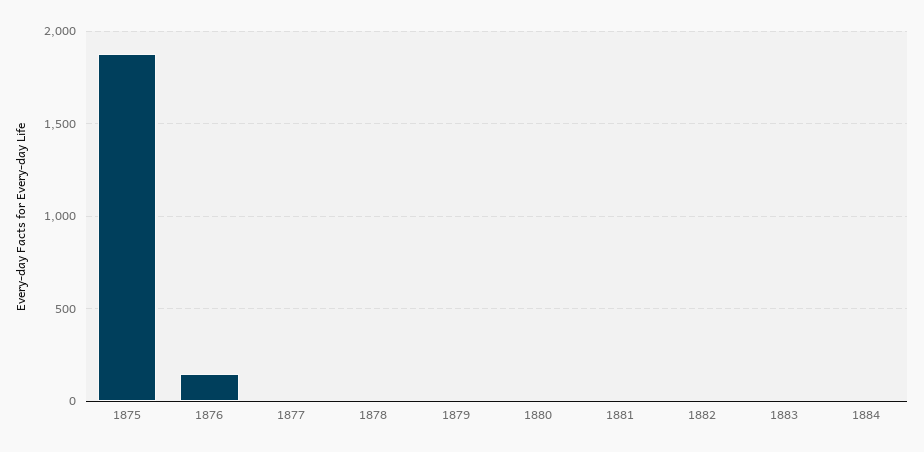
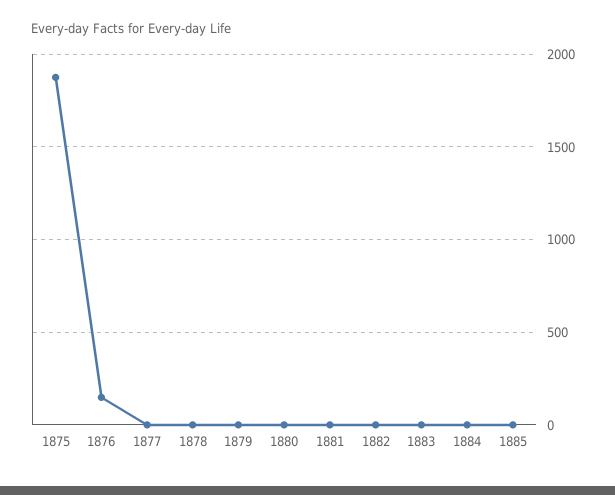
1885: none -> 0

